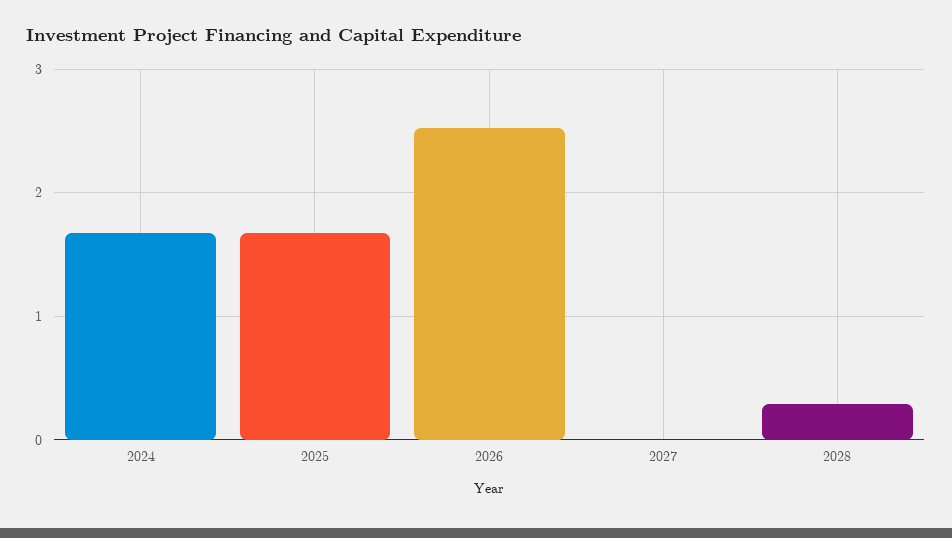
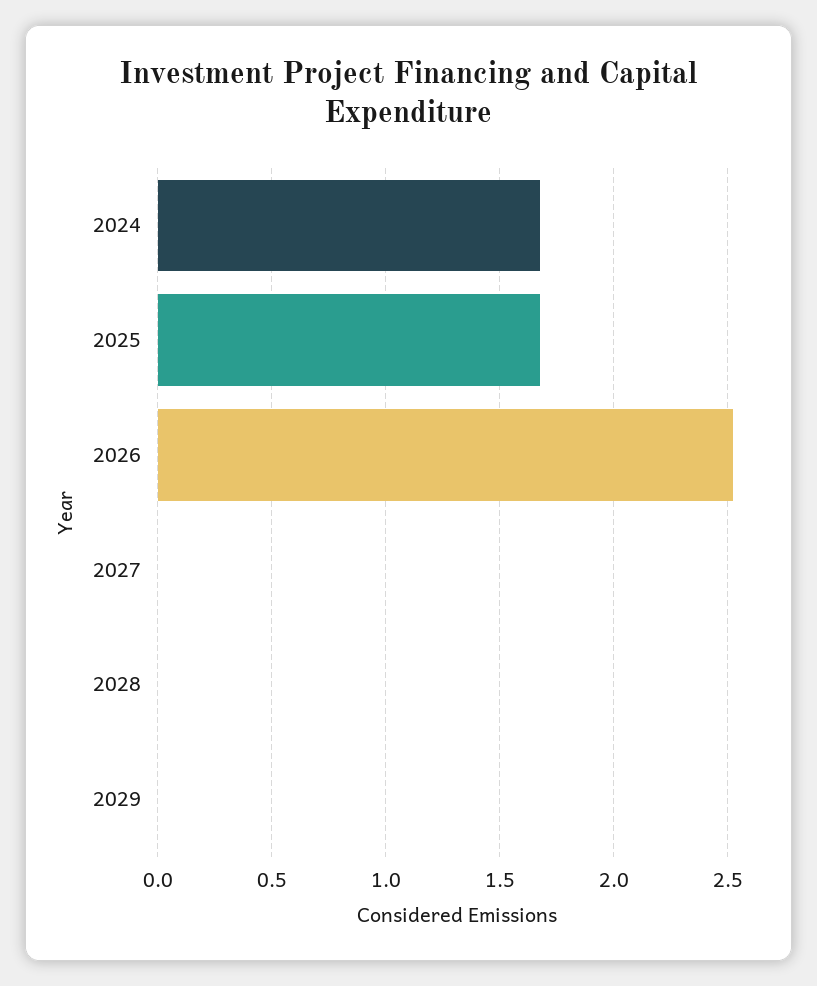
2028: 0.3 -> 0
2029: none -> 0

